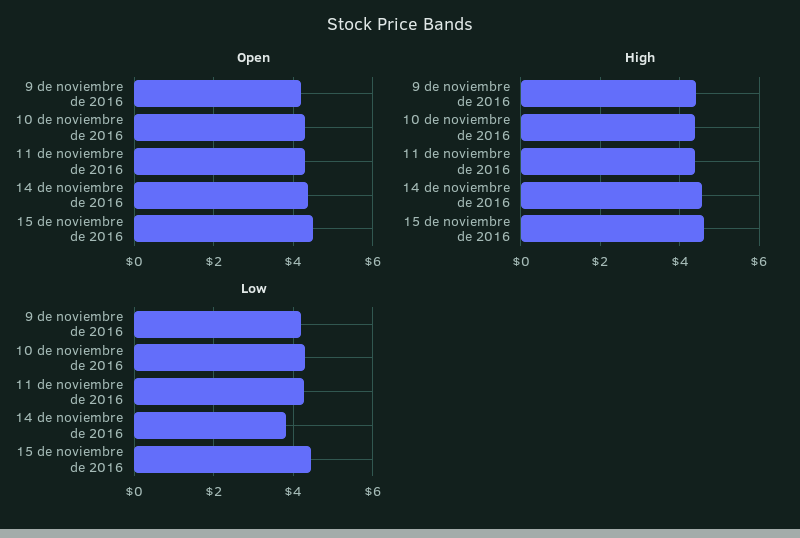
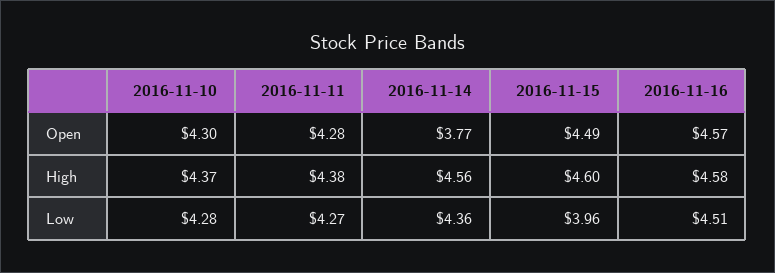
Open, 9 de noviembre de 2016: 4.2 -> none
Open, 14 de noviembre de 2016: 4.4 -> 3.77
High, 9 de noviembre de 2016: 4.4 -> none
Low, 9 de noviembre de 2016: 4.2 -> none
Low, 14 de noviembre de 2016: 3.8 -> 4.36
Low, 15 de noviembre de 2016: 4.4 -> 3.96
Open, 2016-11-16: none -> 4.57
High, 2016-11-16: none -> 4.58
Low, 2016-11-16: none -> 4.51

